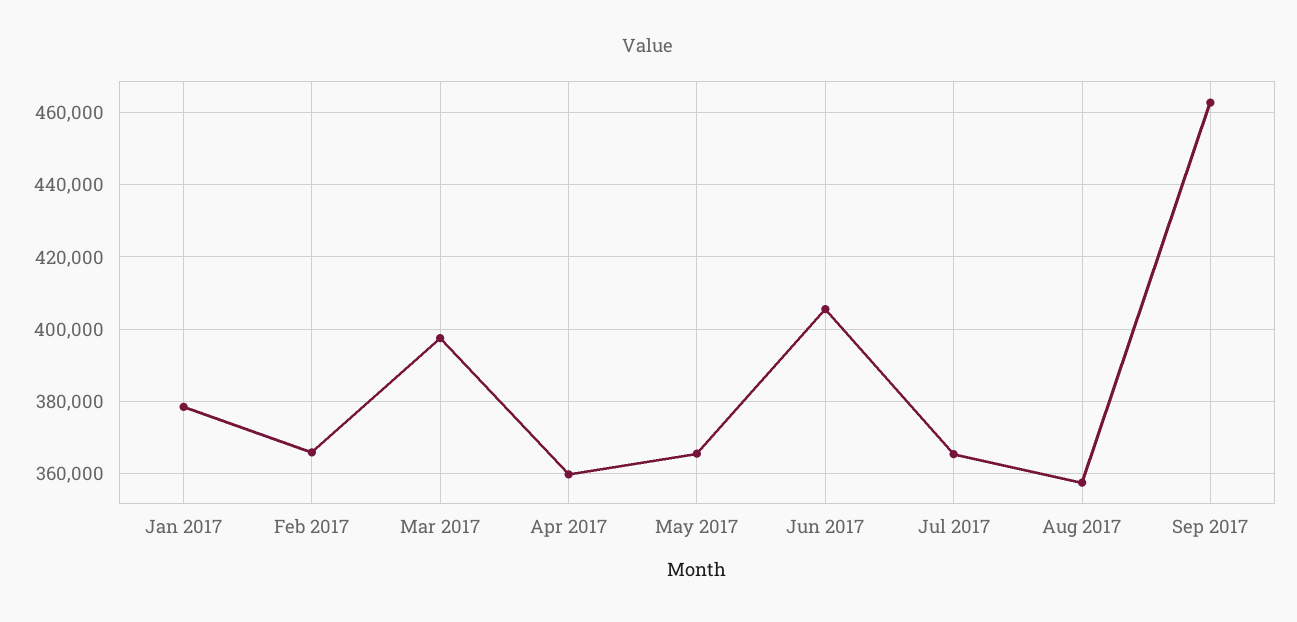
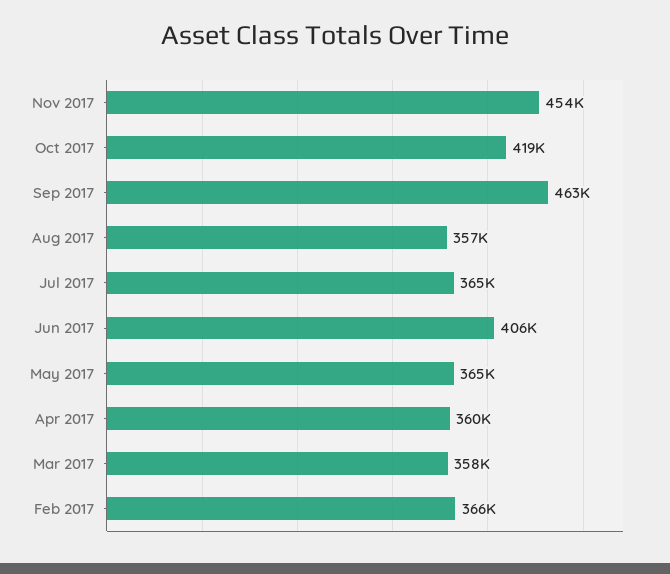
Jan 2017: 378000 -> none
Mar 2017: 398000 -> 358000
Nov 2017: none -> 454000
Oct 2017: none -> 419000

